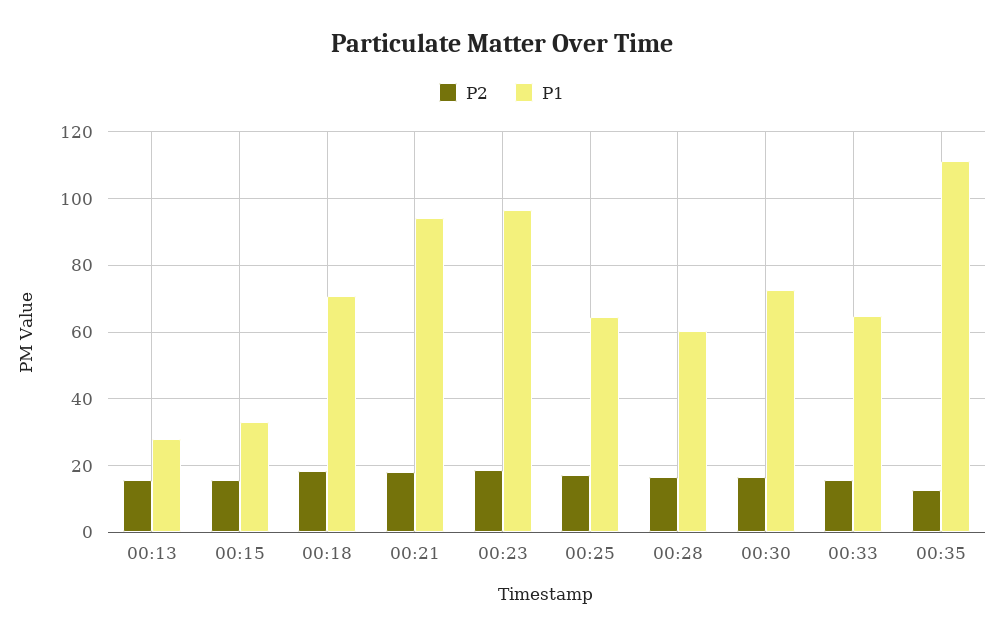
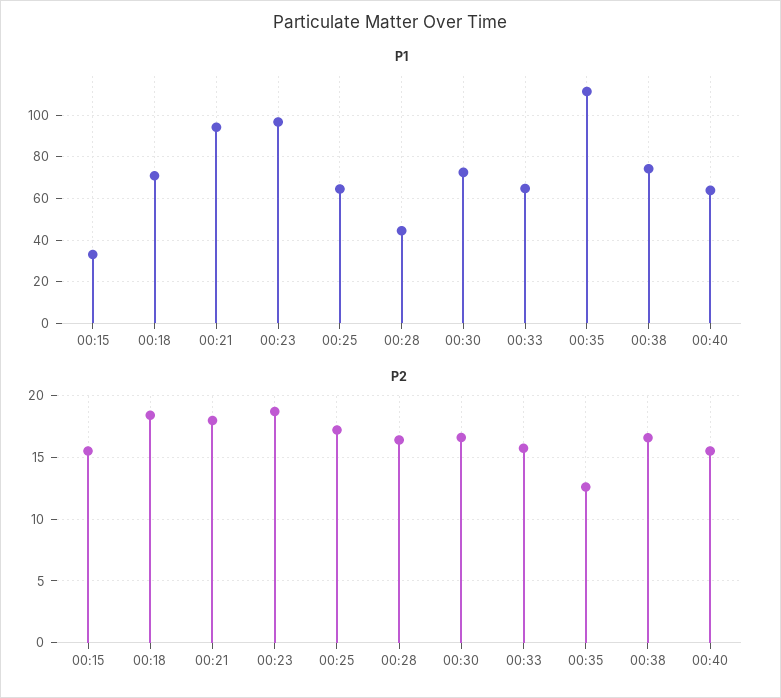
P2, 00:13: 16 -> none
P1, 00:13: 28 -> none
P1, 00:28: 60 -> 45
P1, 00:38: none -> 75
P1, 00:40: none -> 65
P2, 00:38: none -> 16.5
P2, 00:40: none -> 15.5

